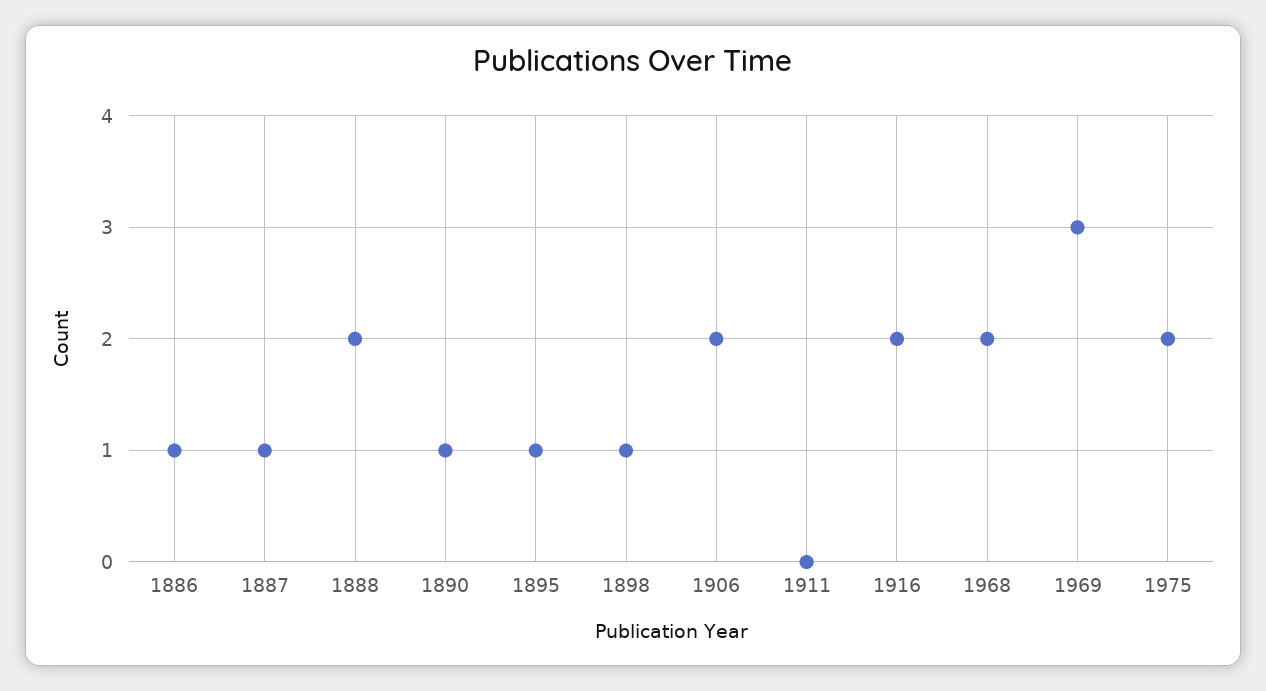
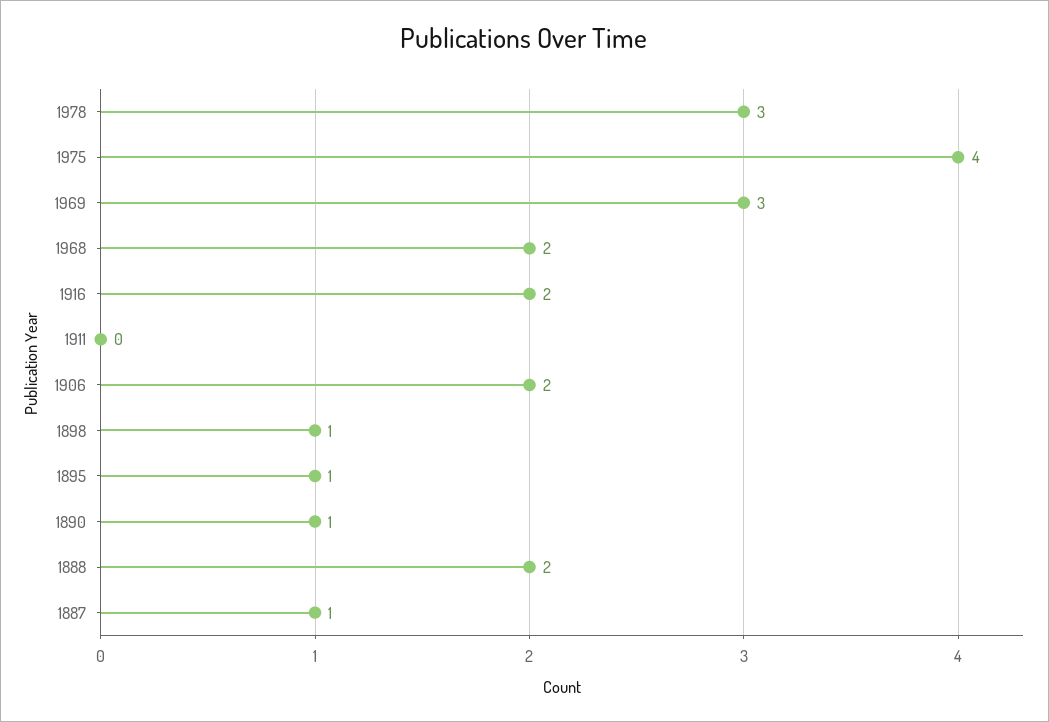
1886: 1 -> none
1975: 2 -> 4
1978: none -> 3

